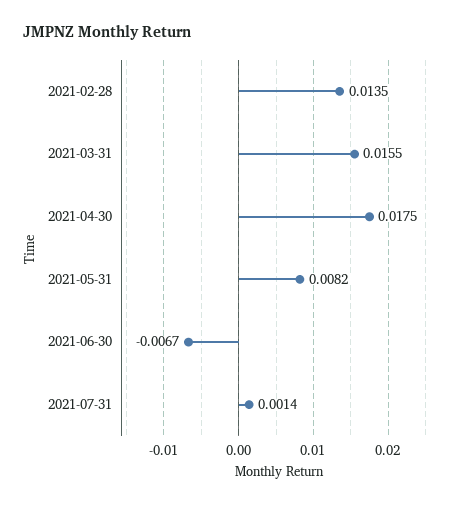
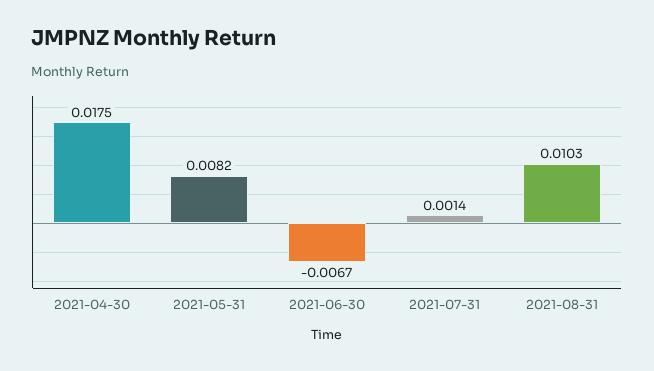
2021-02-28: 0.0135 -> none
2021-03-31: 0.0155 -> none
2021-08-31: none -> 0.0103

